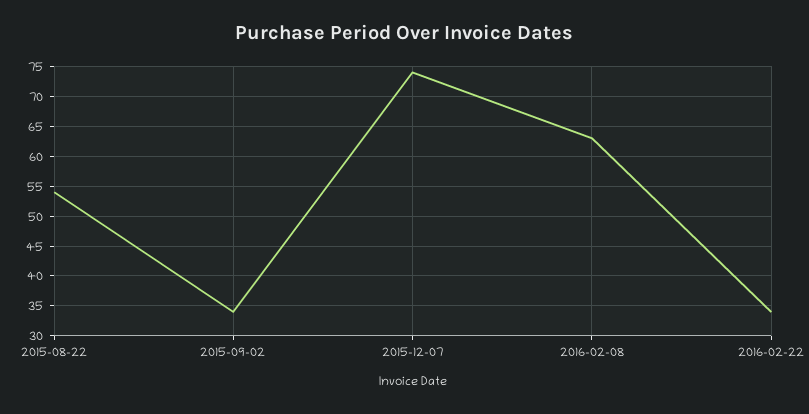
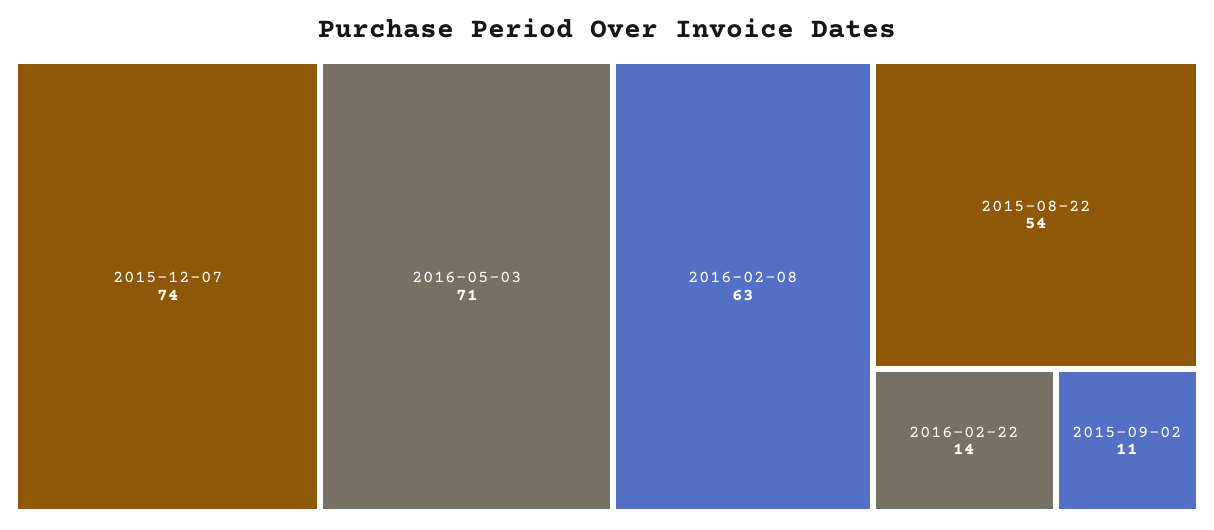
2015-09-02: 35 -> 11
2016-02-22: 35 -> 14
2016-05-03: none -> 71

